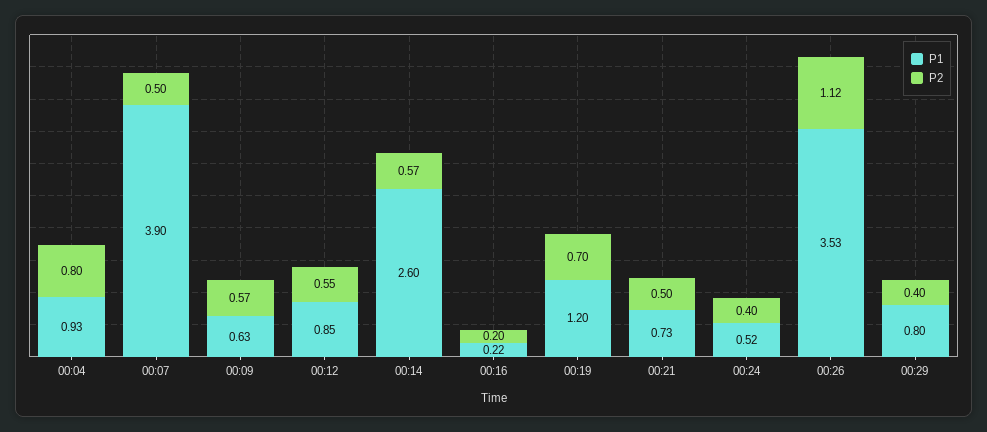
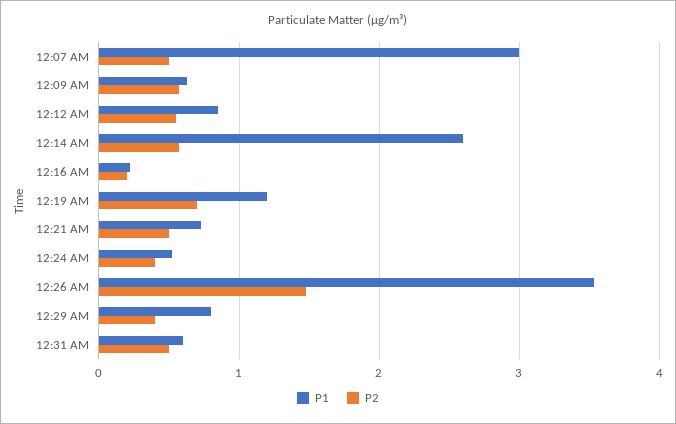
P1, 00:04: 0.93 -> none
P2, 00:04: 0.8 -> none
P1, 00:07: 3.9 -> 3
P2, 00:26: 1.12 -> 1.5
P1, 12:31 AM: none -> 0.6
P2, 12:31 AM: none -> 0.5

